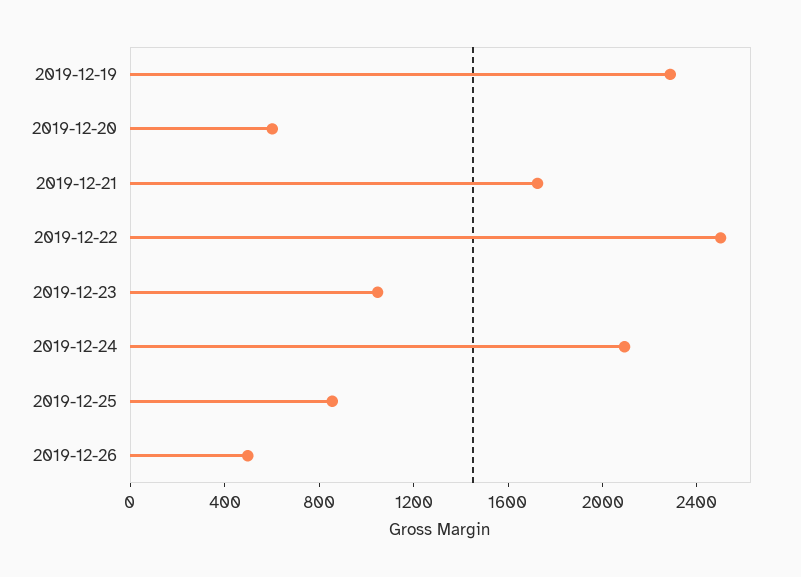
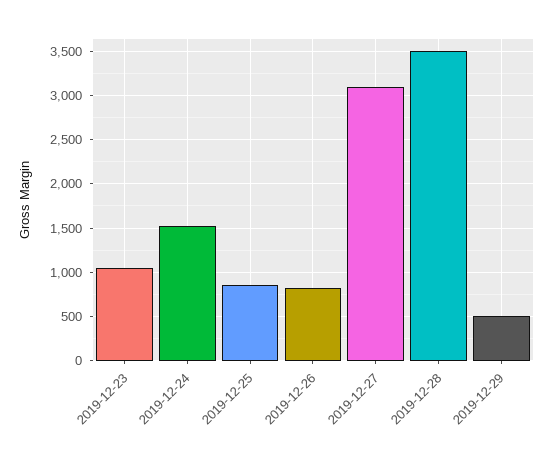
2019-12-19: 2300 -> none
2019-12-20: 600 -> none
2019-12-21: 1700 -> none
2019-12-22: 2500 -> none
2019-12-24: 2100 -> 1500
2019-12-26: 500 -> 800
2019-12-27: none -> 3100
2019-12-28: none -> 3500
2019-12-29: none -> 500

